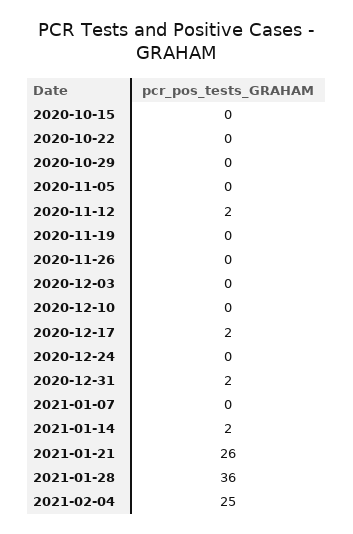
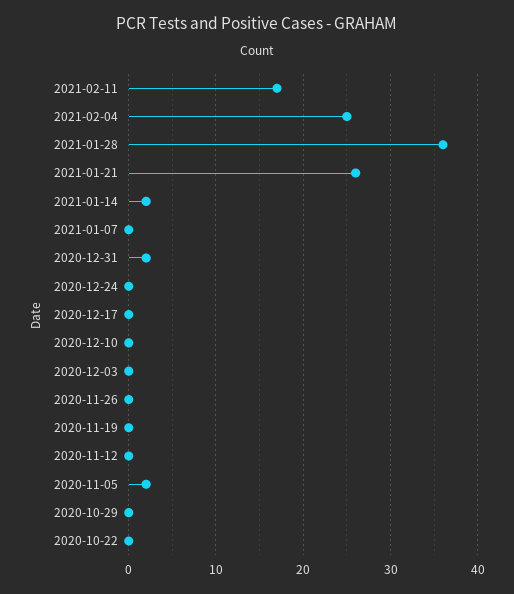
2020-10-15: 0 -> none
2020-11-05: 0 -> 2
2020-11-12: 2 -> 0
2020-12-17: 2 -> 0
2021-02-11: none -> 17

